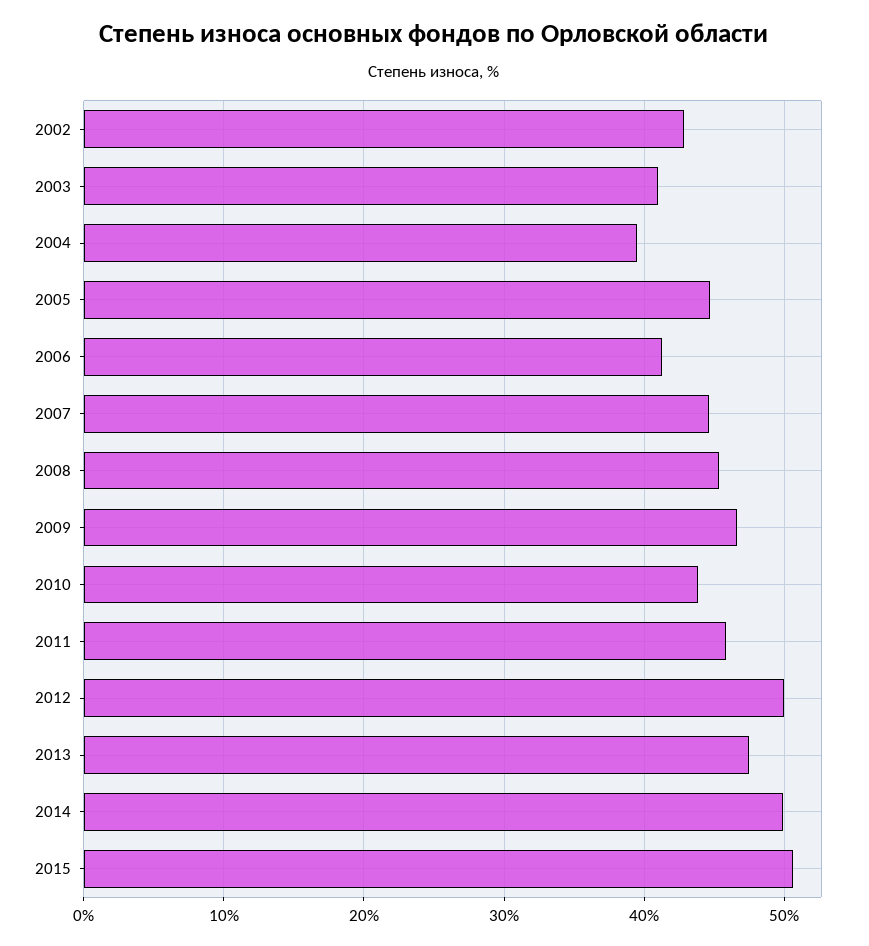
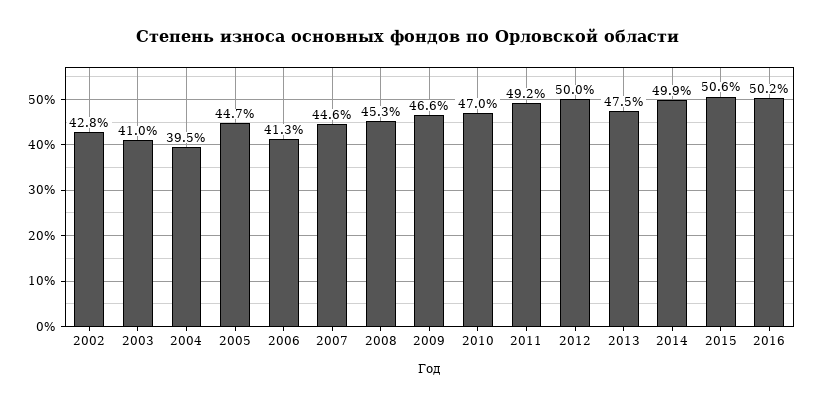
2010: 44 -> 47
2011: 46 -> 49.2
2016: none -> 50.2

